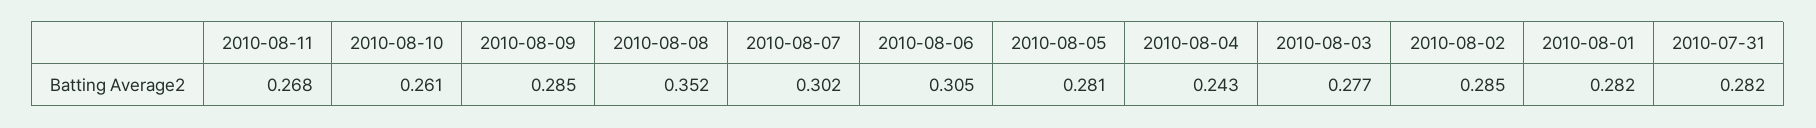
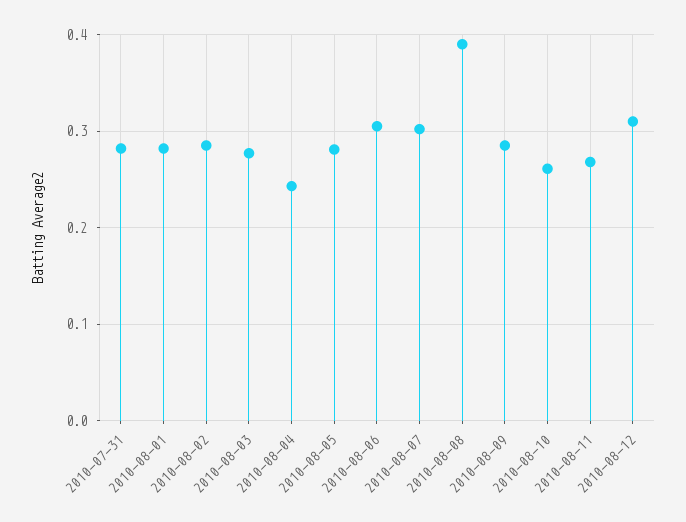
2010-08-08: 0.352 -> 0.39
2010-08-12: none -> 0.31

